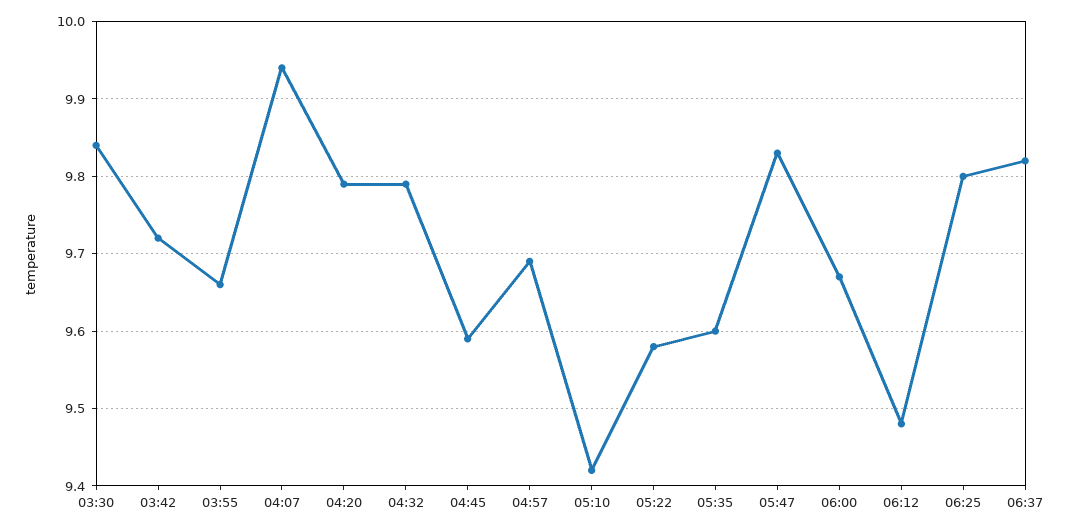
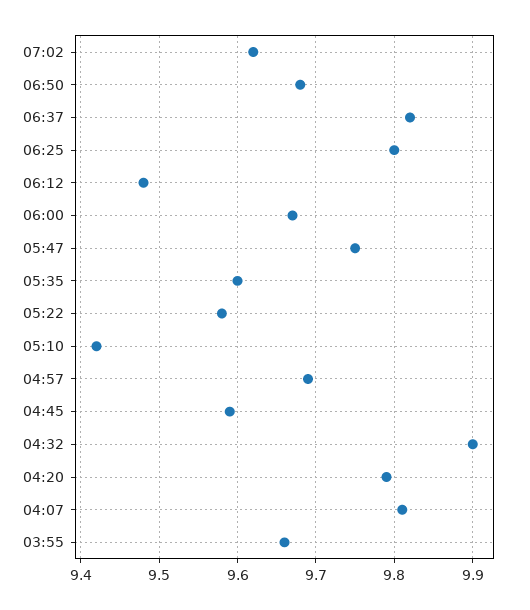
03:30: 9.84 -> none
03:42: 9.72 -> none
04:07: 9.94 -> 9.81
04:32: 9.79 -> 9.9
05:47: 9.83 -> 9.75
07:02: none -> 9.62
06:50: none -> 9.68

